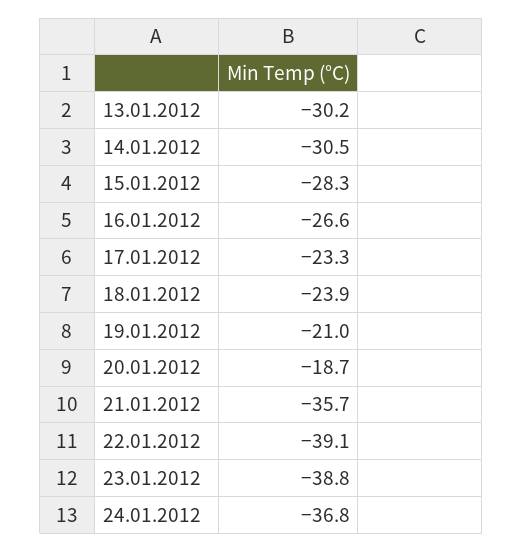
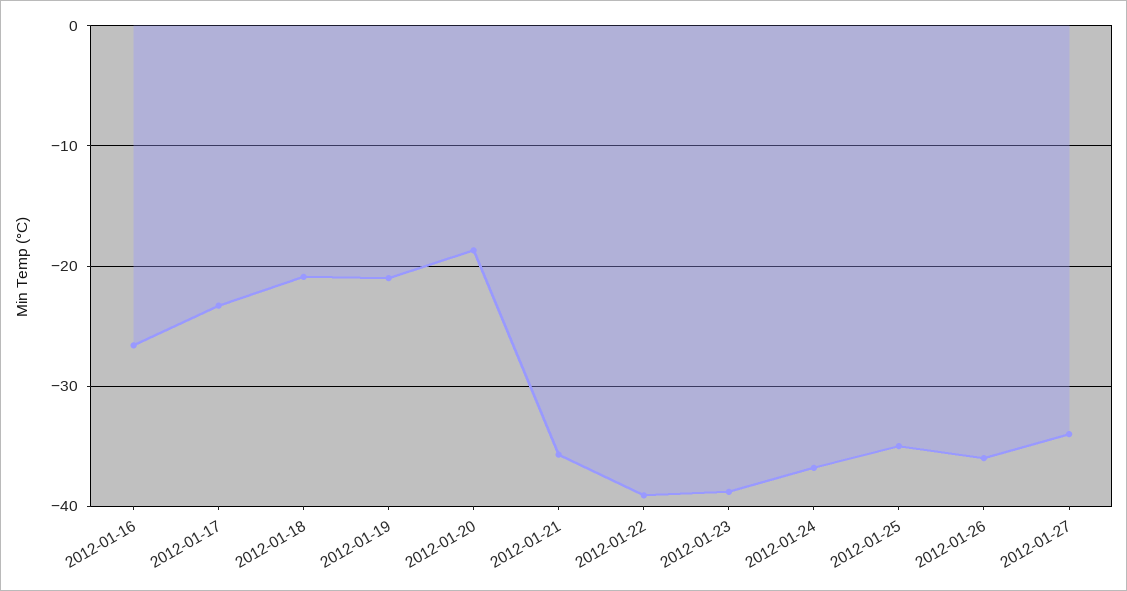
13.01.2012: -30.2 -> none
14.01.2012: -30.5 -> none
15.01.2012: -28.3 -> none
18.01.2012: -23.9 -> -21
2012-01-25: none -> -35
2012-01-26: none -> -36
2012-01-27: none -> -34

